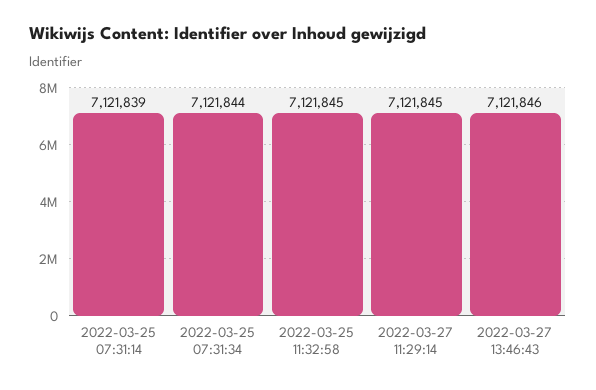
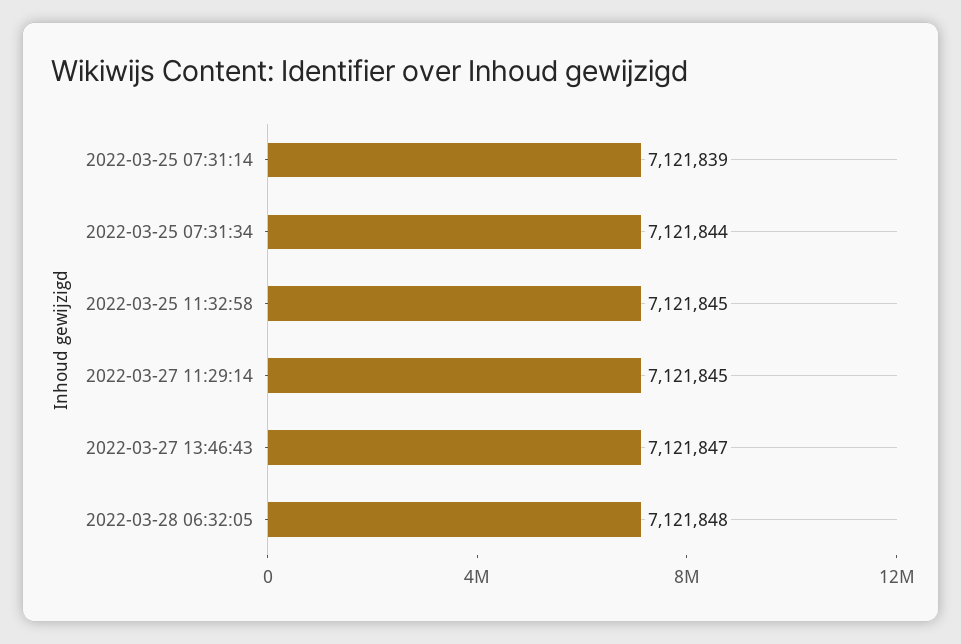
2022-03-27 13:46:43: 7121846 -> 7121847
2022-03-28 06:32:05: none -> 7121848

